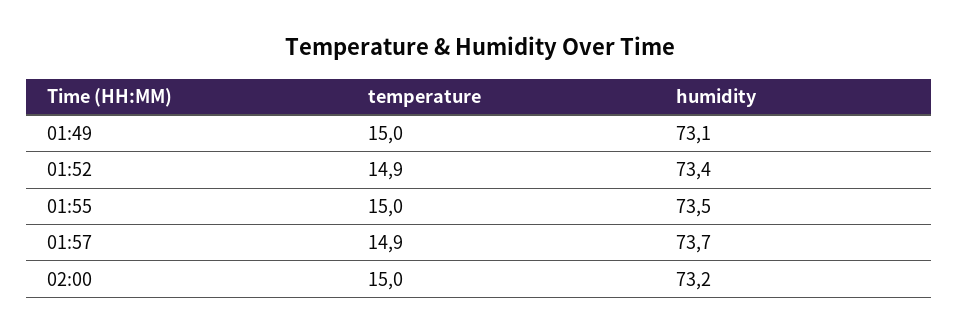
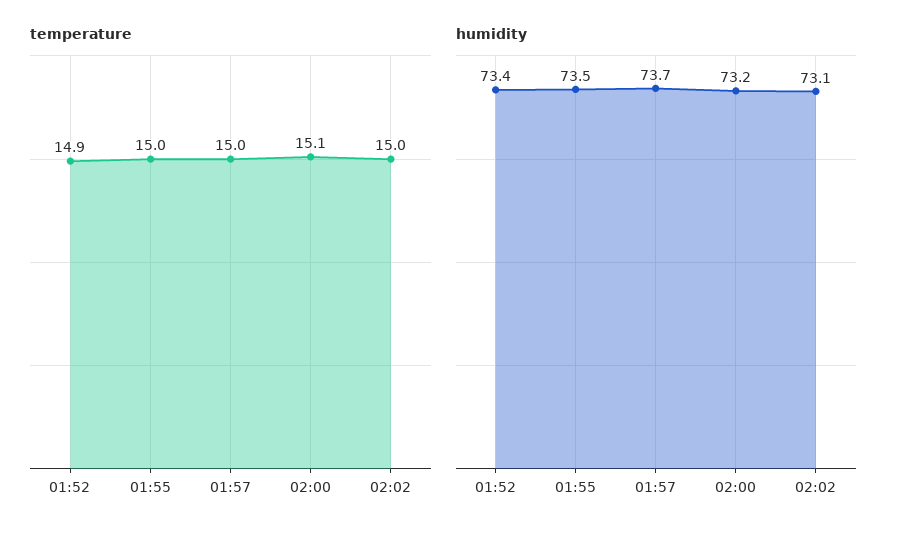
temperature, 01:49: 15 -> none
humidity, 01:49: 73.1 -> none
temperature, 01:57: 14.9 -> 15
temperature, 02:00: 15 -> 15.1
temperature, 02:02: none -> 15
humidity, 02:02: none -> 73.1

